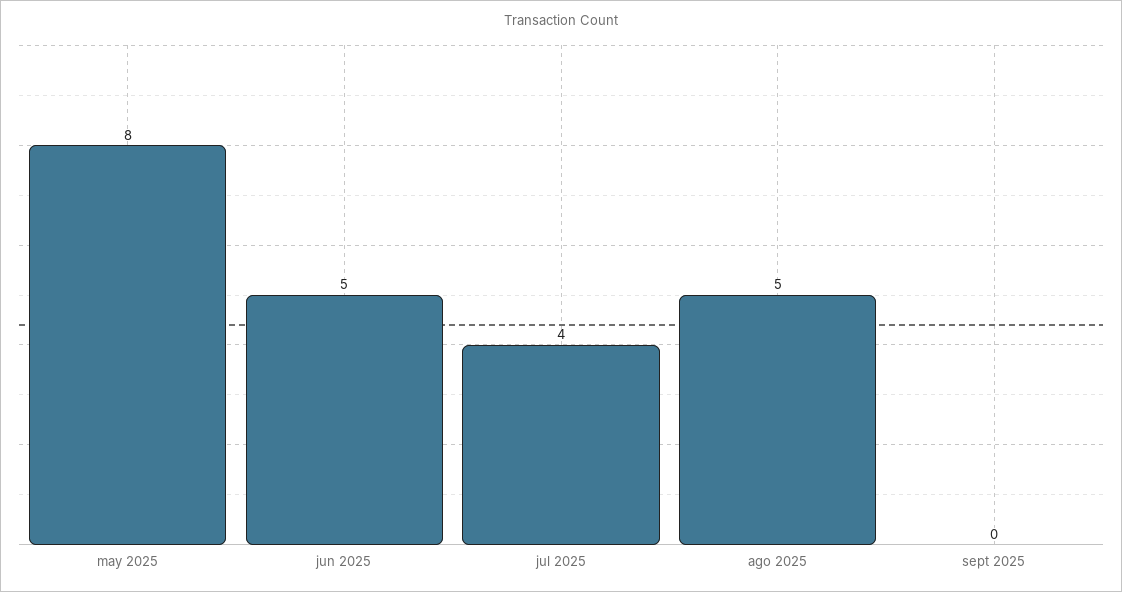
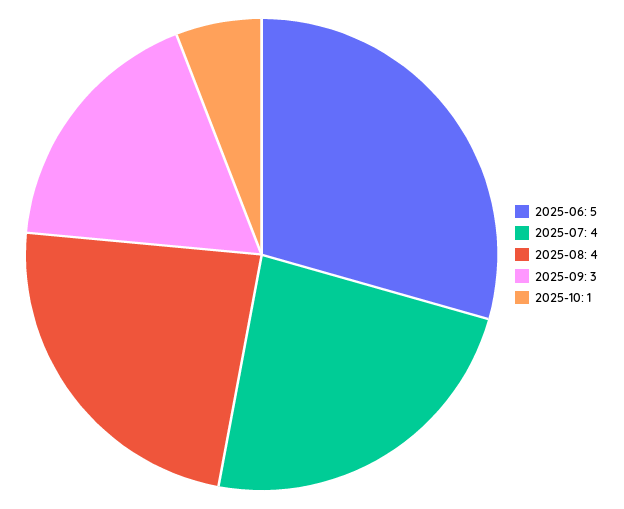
may 2025: 8 -> none
ago 2025: 5 -> 4
sept 2025: 0 -> 3
2025-10: none -> 1

